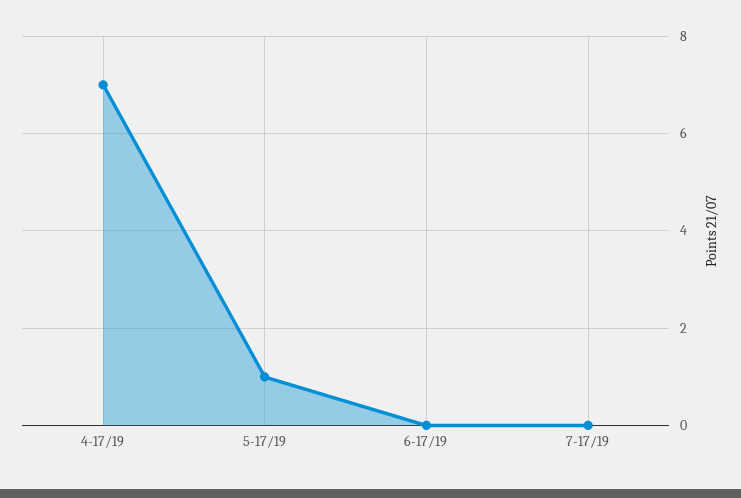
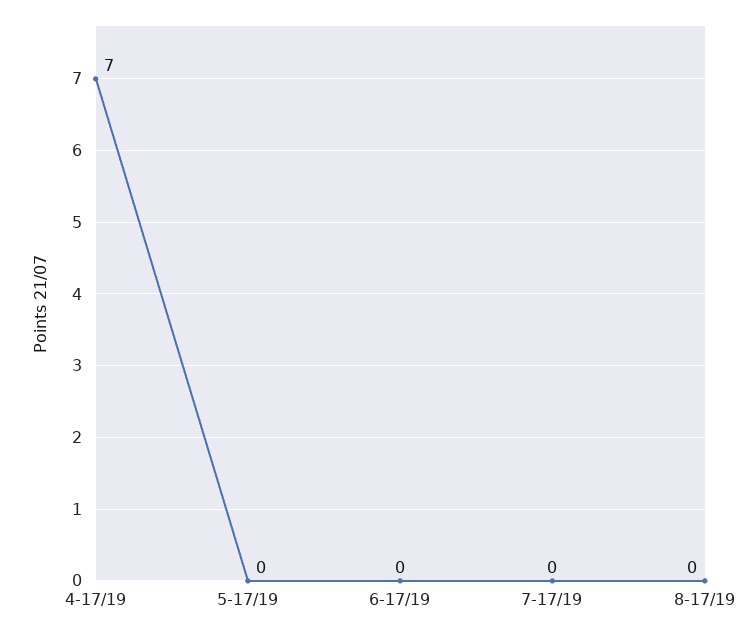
5-17/19: 1 -> 0
8-17/19: none -> 0

